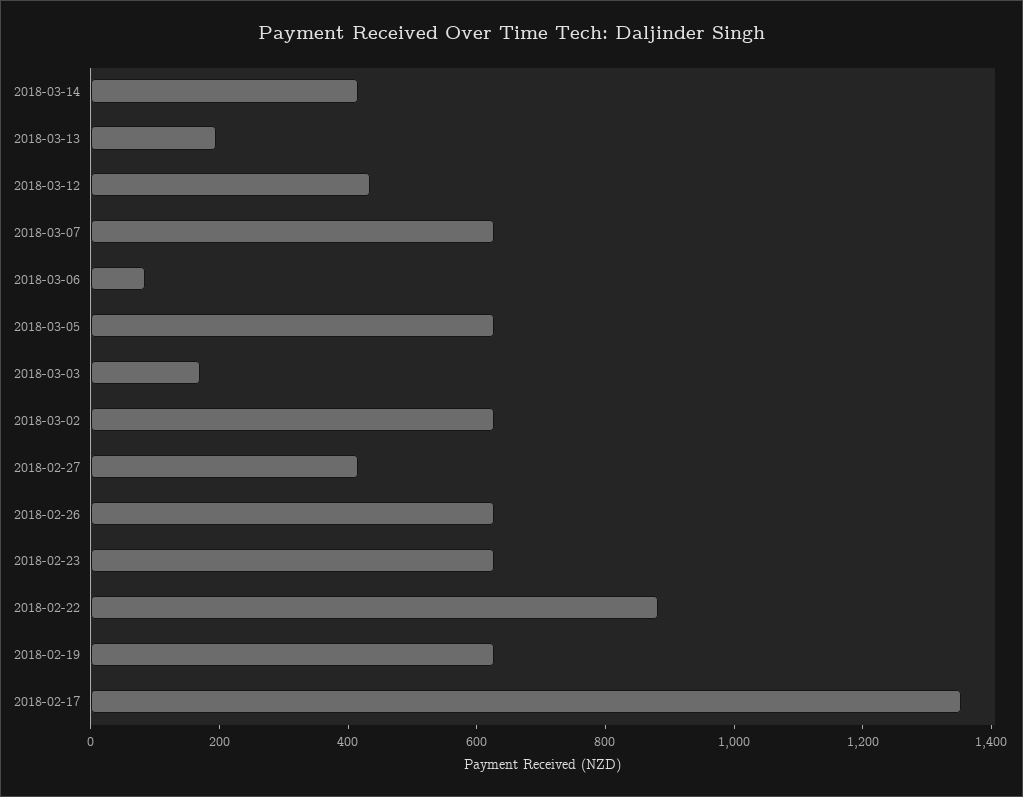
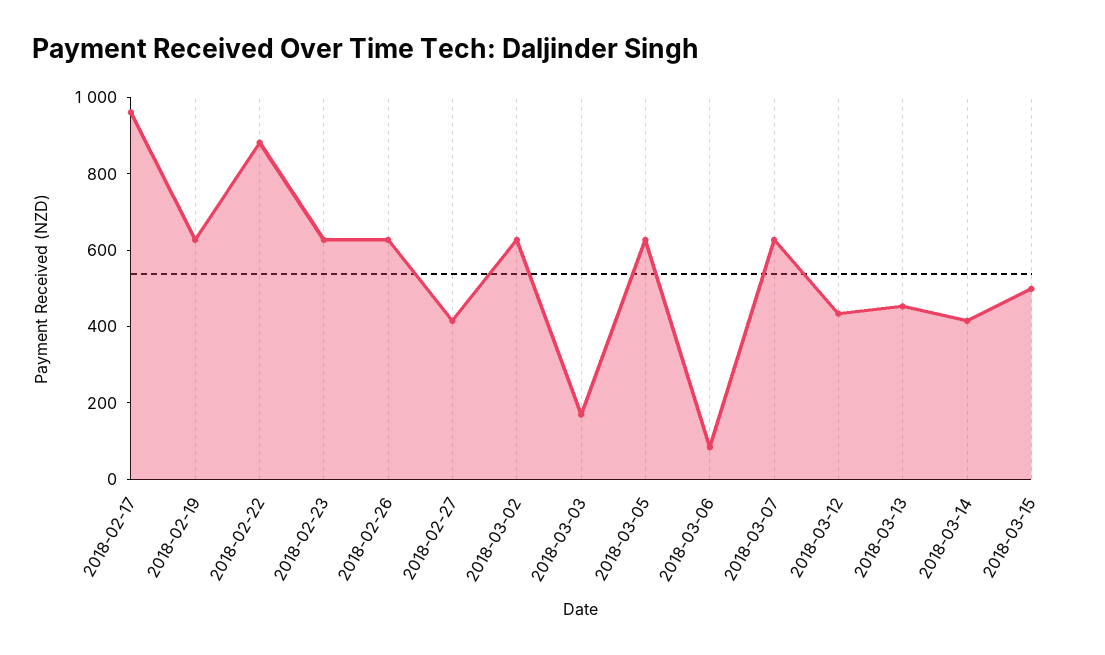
2018-03-13: 200 -> 450
2018-02-17: 1350 -> 950
2018-03-15: none -> 500

